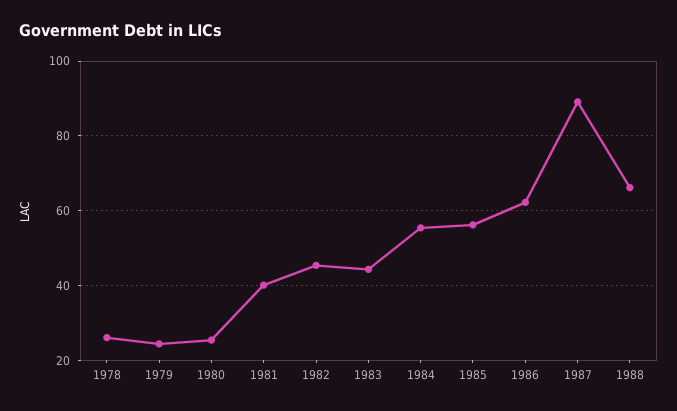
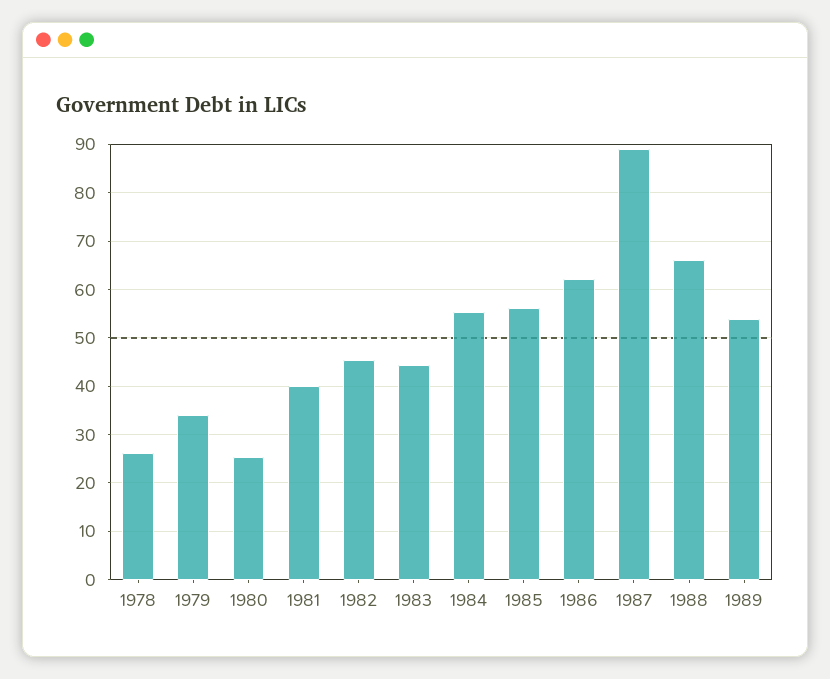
1979: 24 -> 34
1989: none -> 54

